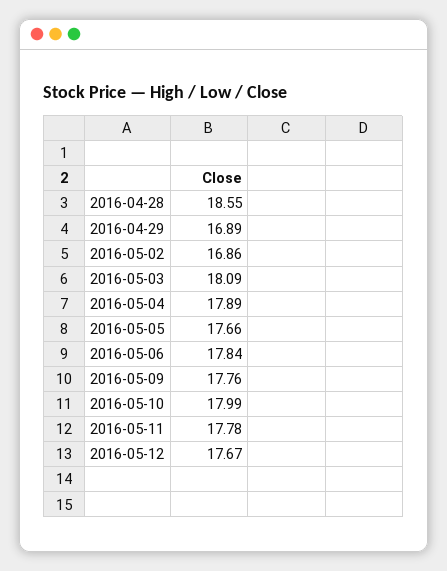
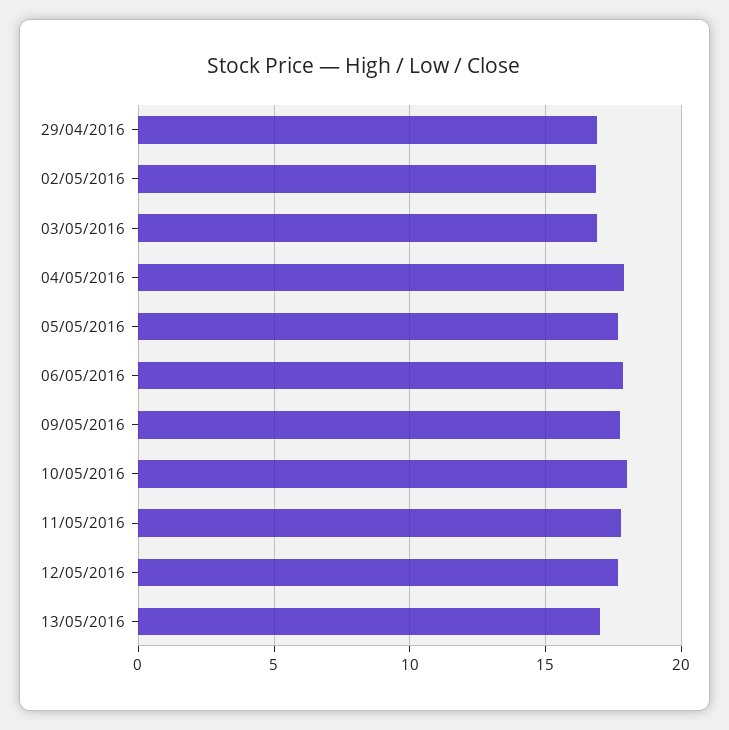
2016-04-28: 18.55 -> none
2016-05-03: 18.09 -> 17
13/05/2016: none -> 17

